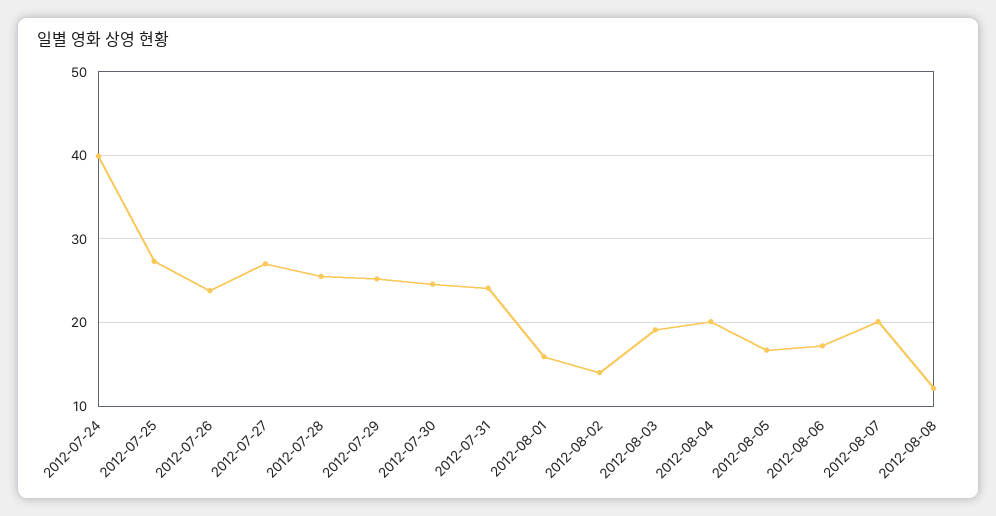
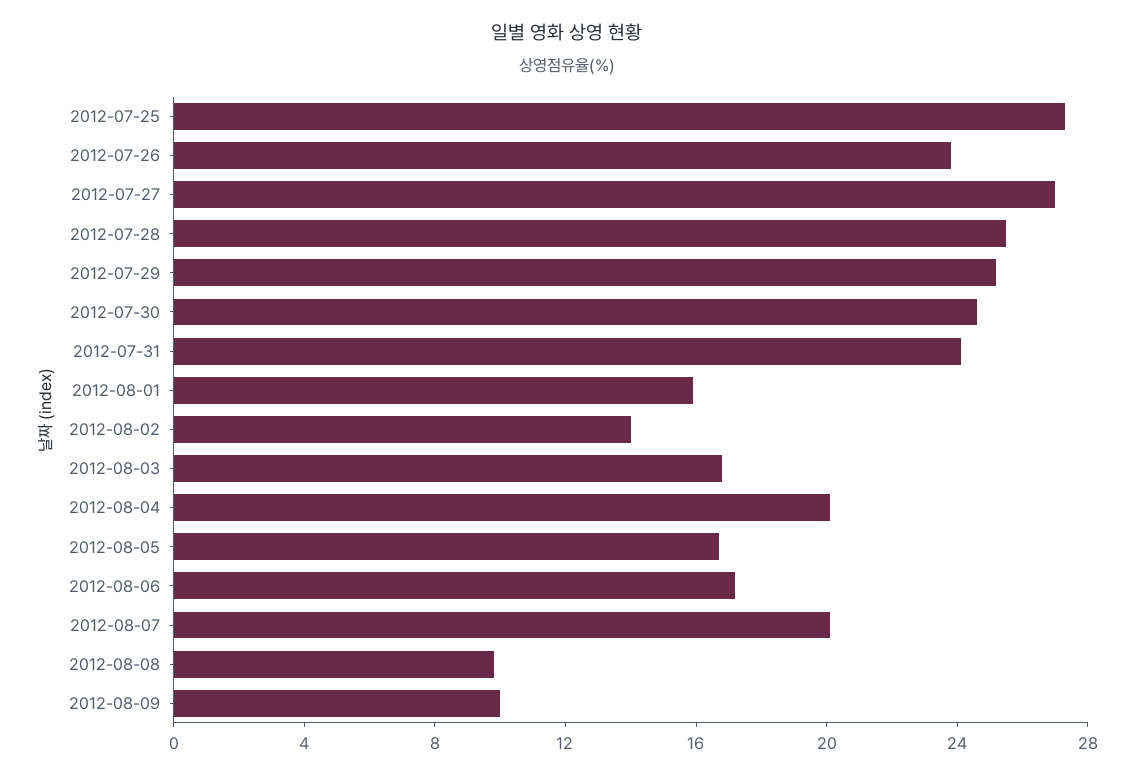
2012-07-24: 40 -> none
2012-08-03: 19 -> 17
2012-08-08: 12 -> 10
2012-08-09: none -> 10

